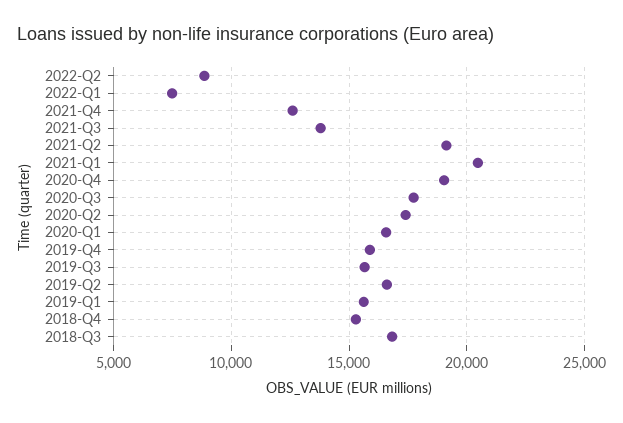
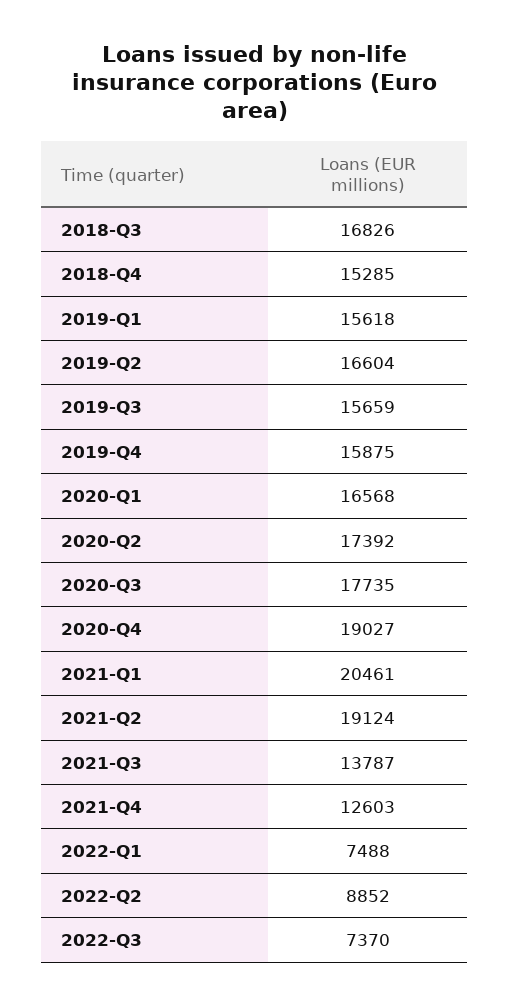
2022-Q3: none -> 7370

